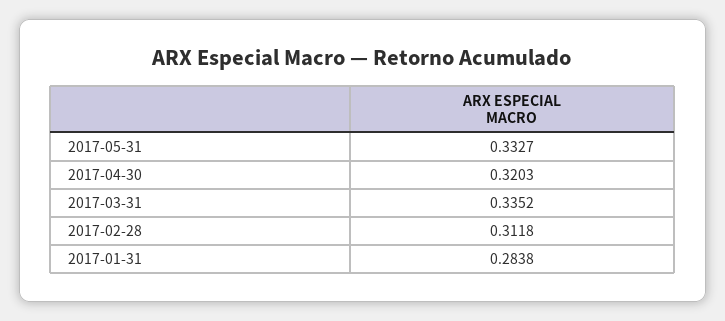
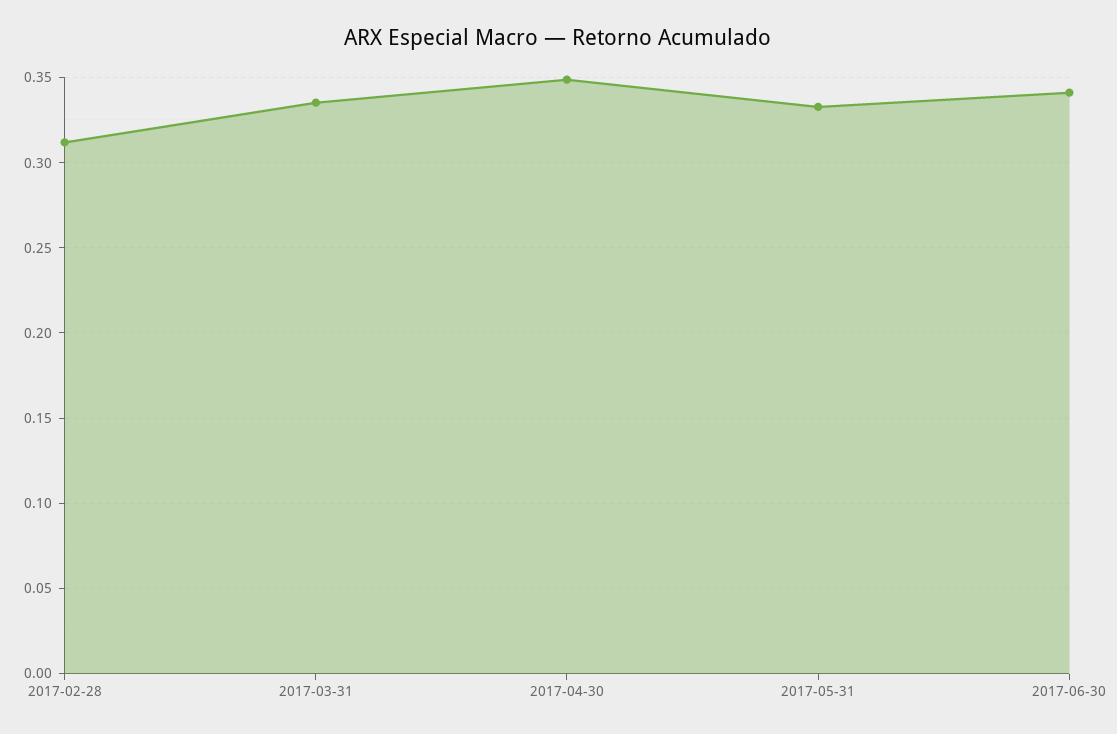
2017-04-30: 0.3203 -> 0.35
2017-01-31: 0.2838 -> none
2017-06-30: none -> 0.34

